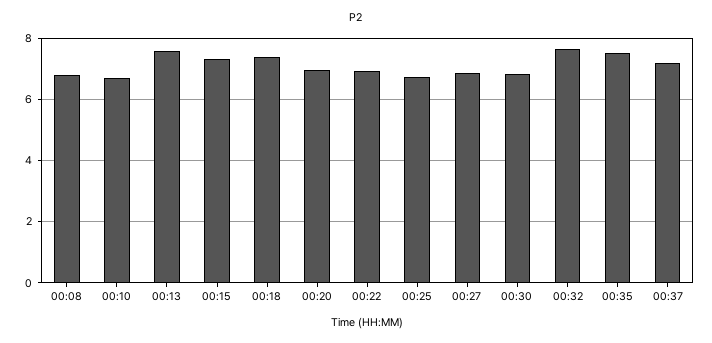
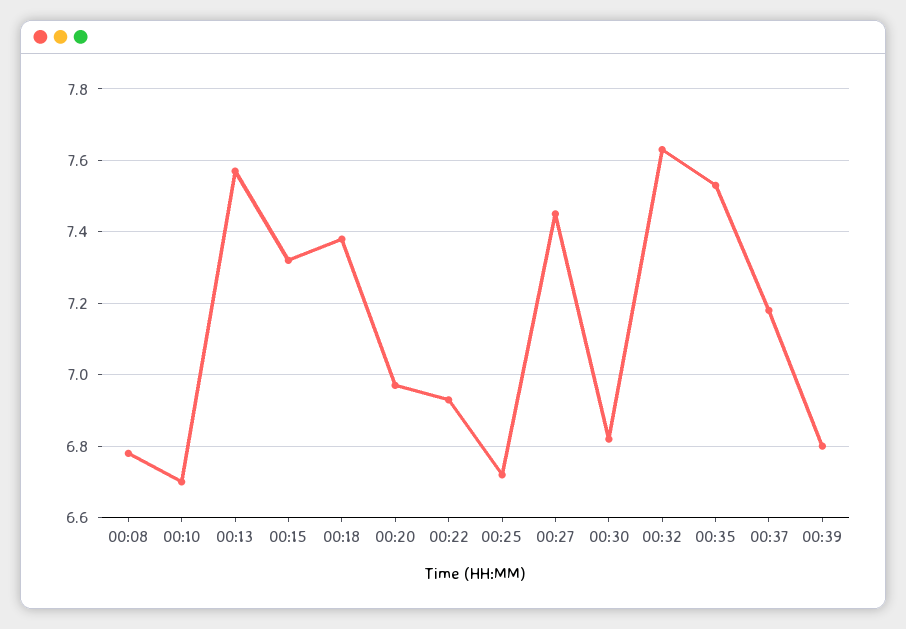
00:27: 6.8 -> 7.45
00:39: none -> 6.8

